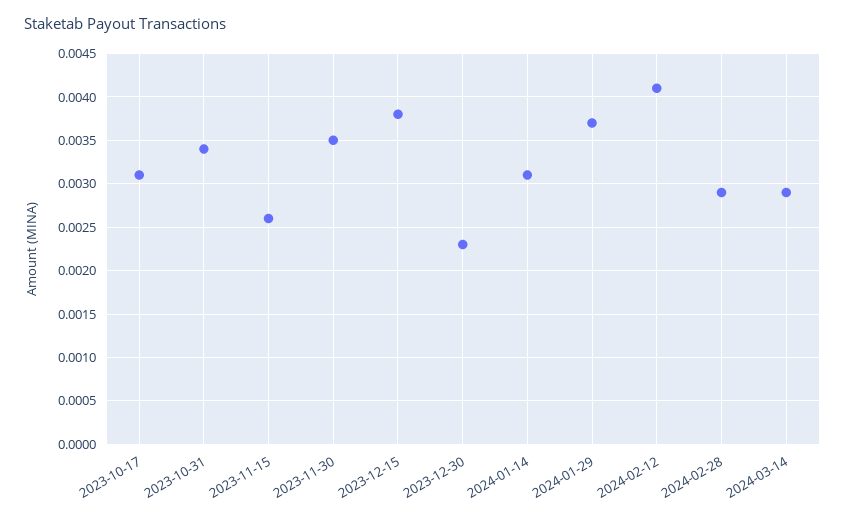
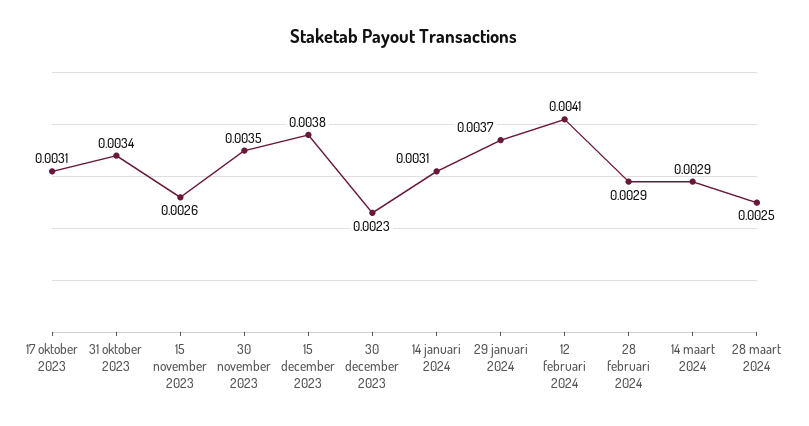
28 maart 2024: none -> 0.0025

